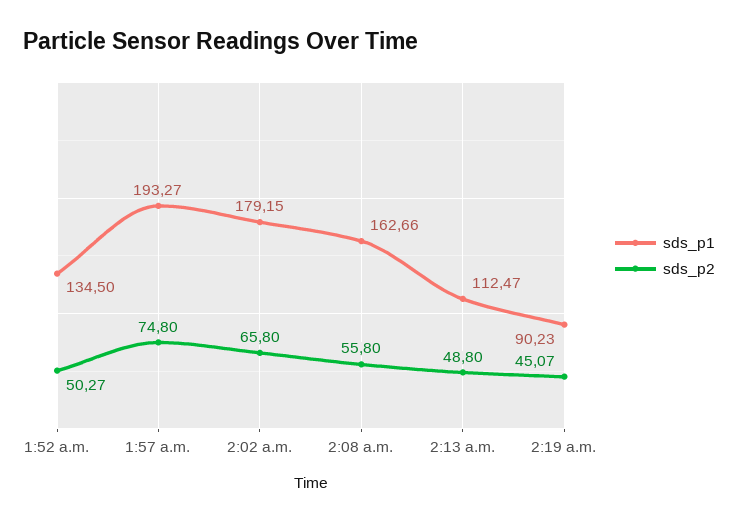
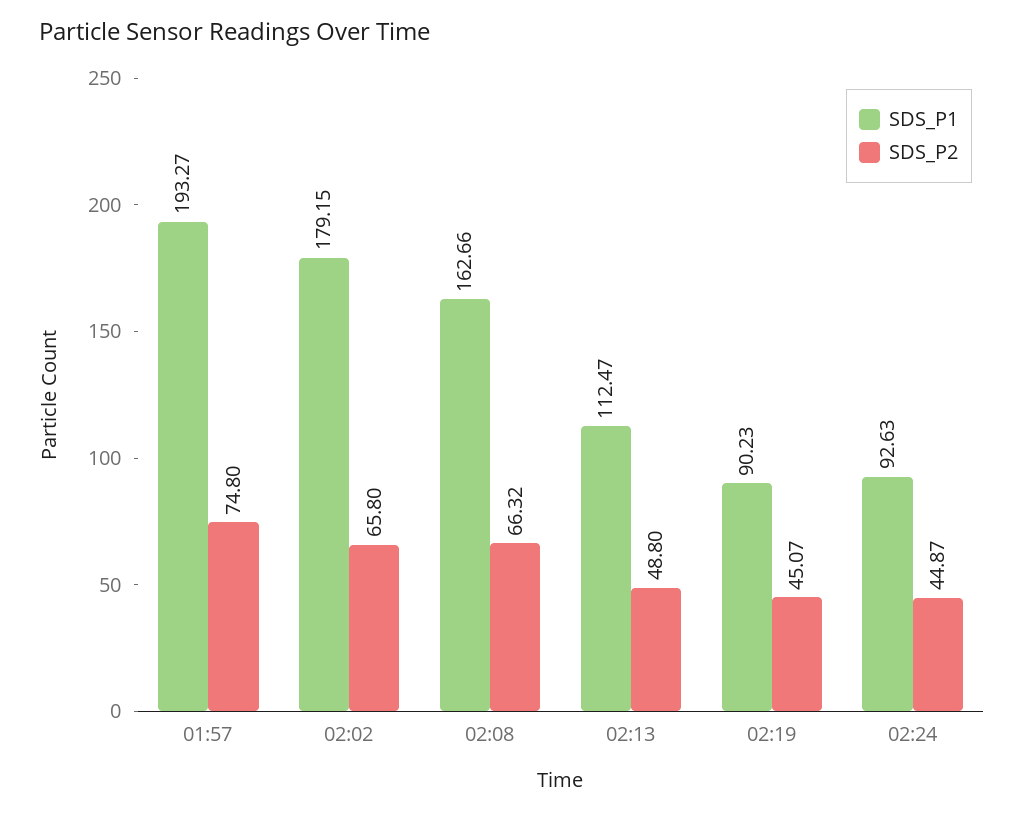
sds_p1, 1:52 a.m.: 134.5 -> none
sds_p2, 1:52 a.m.: 50.27 -> none
sds_p2, 2:08 a.m.: 55.8 -> 66.32
sds_p1, 02:24: none -> 92.63
sds_p2, 02:24: none -> 44.87

